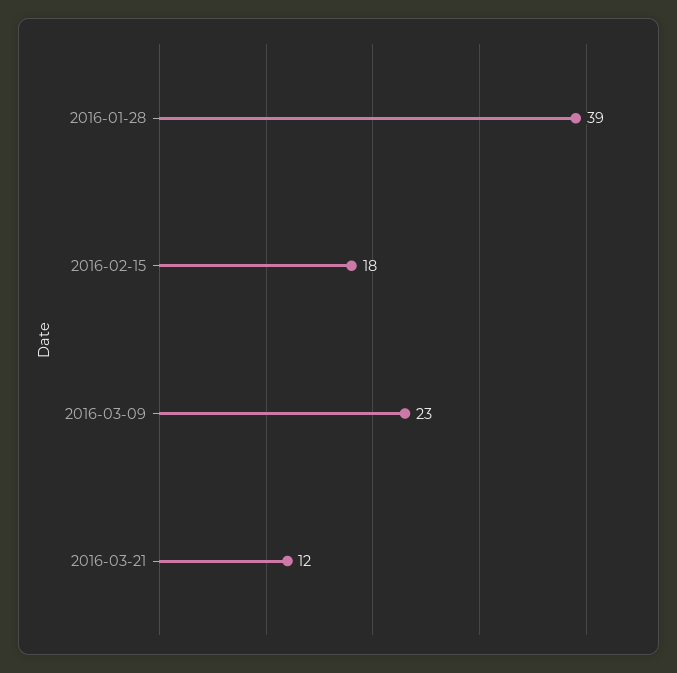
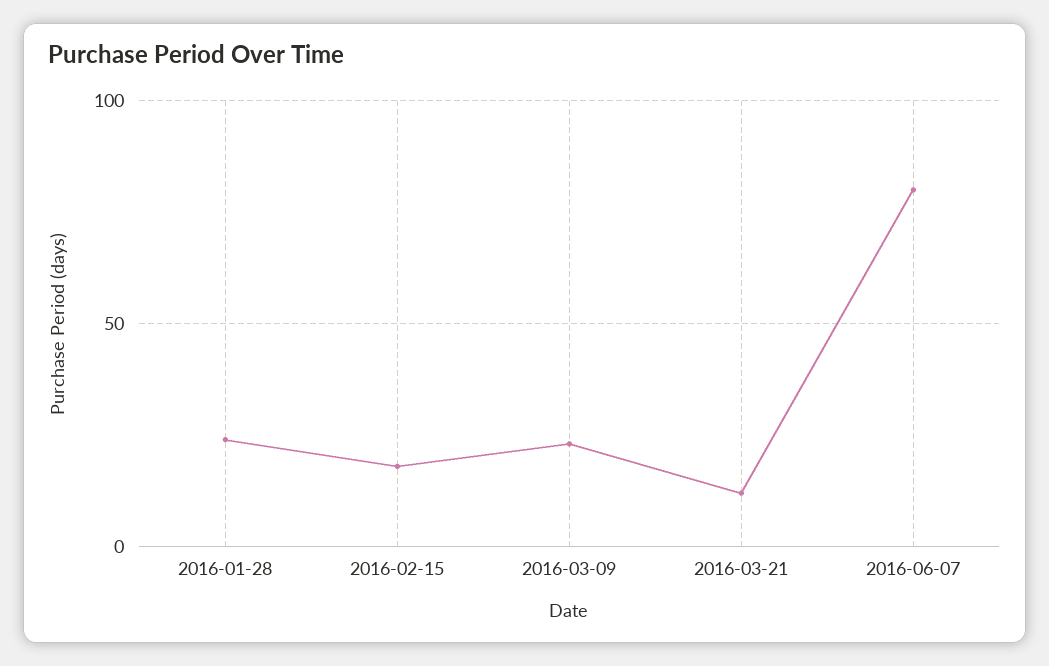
2016-01-28: 39 -> 25
2016-06-07: none -> 80

